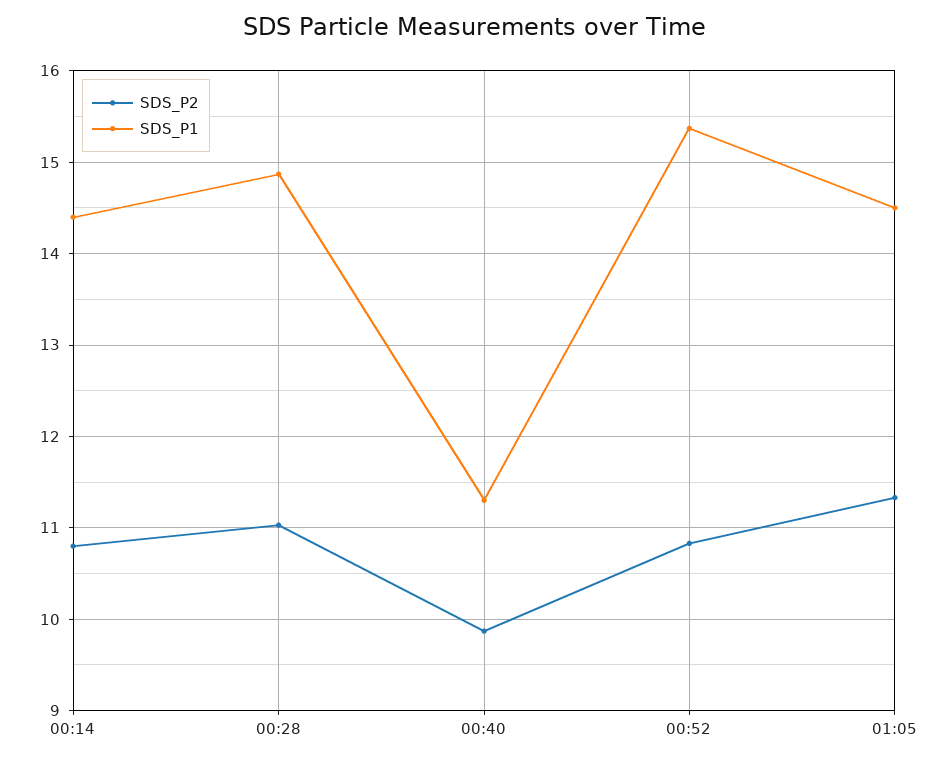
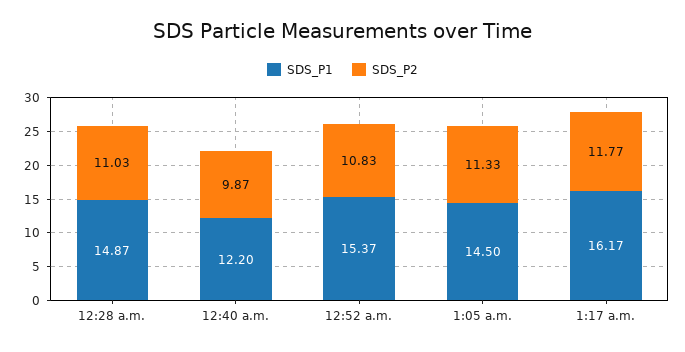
SDS_P2, 00:14: 10.8 -> none
SDS_P1, 00:14: 14.4 -> none
SDS_P1, 00:40: 11.3 -> 12.2
SDS_P1, 1:17 a.m.: none -> 16.17
SDS_P2, 1:17 a.m.: none -> 11.77

